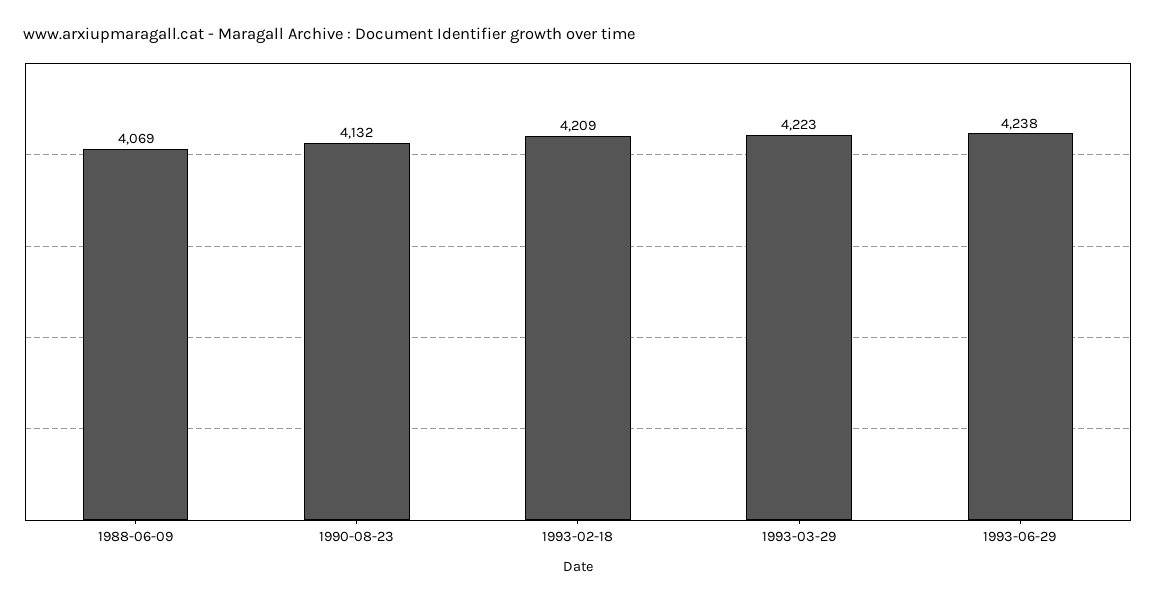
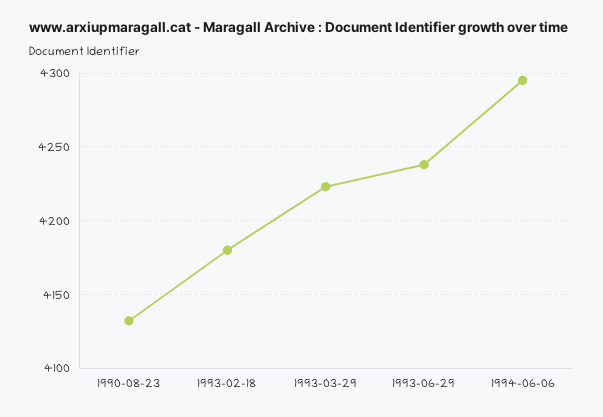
1988-06-09: 4069 -> none
1993-02-18: 4209 -> 4180
1994-06-06: none -> 4295

